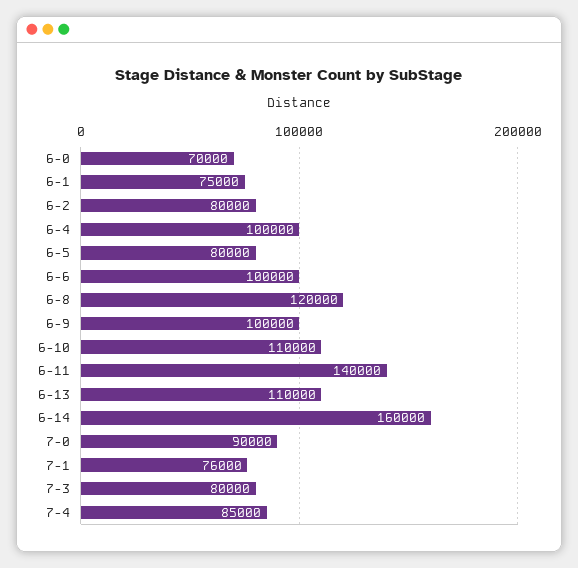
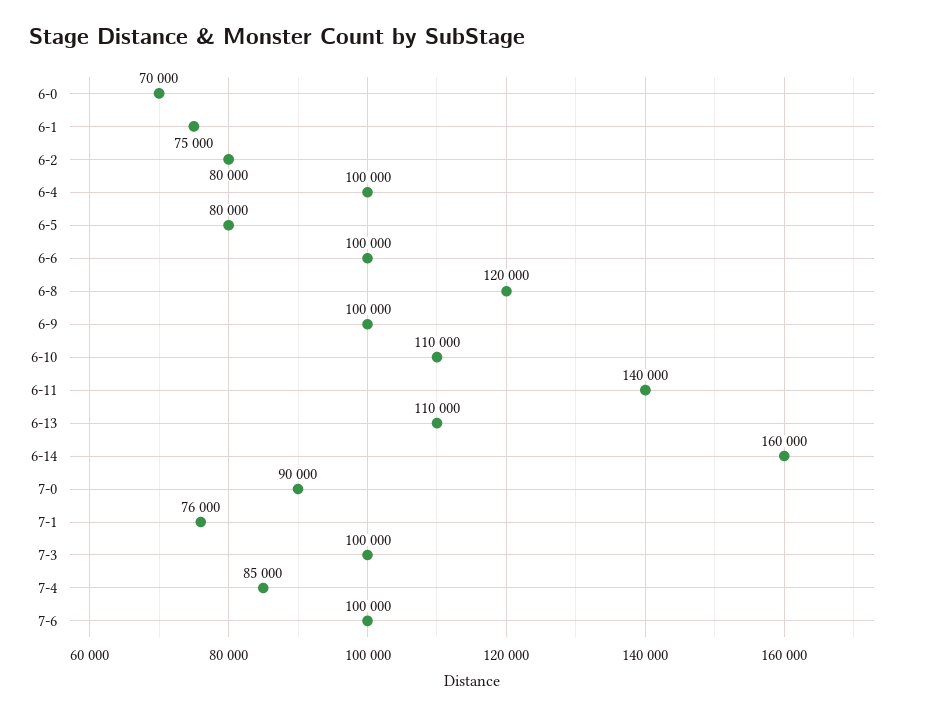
7-3: 80000 -> 100000
7-6: none -> 100000

